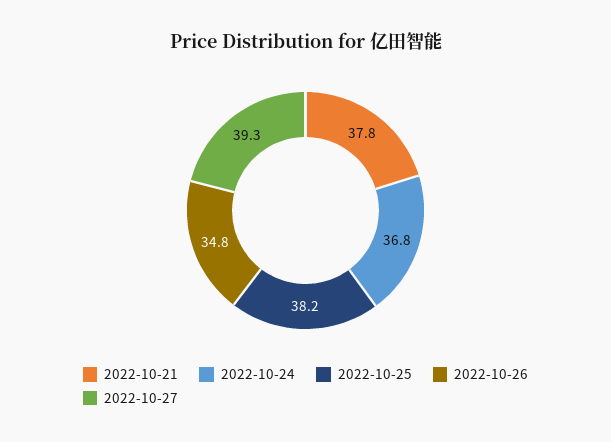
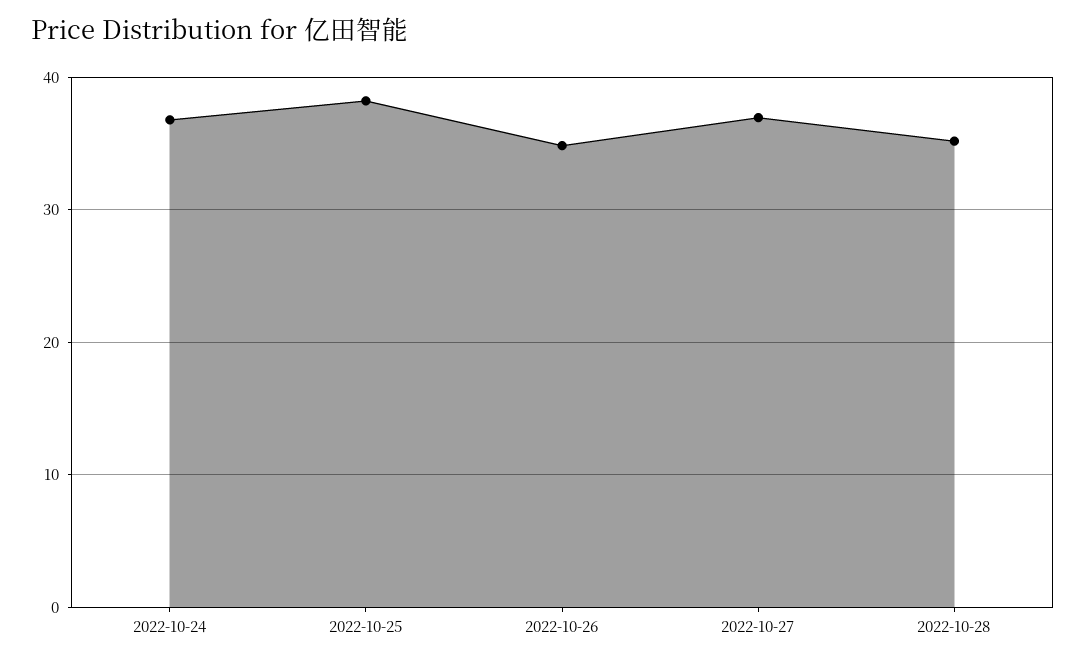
2022-10-21: 37.8 -> none
2022-10-27: 39.3 -> 37
2022-10-28: none -> 35

